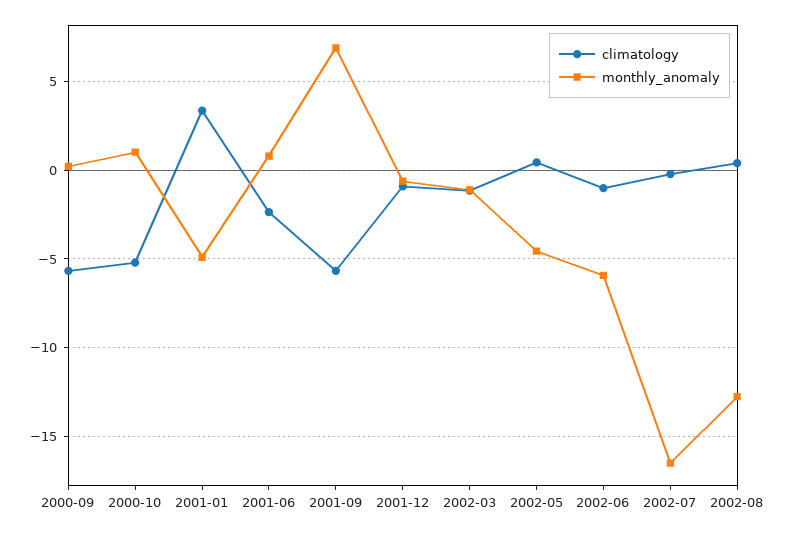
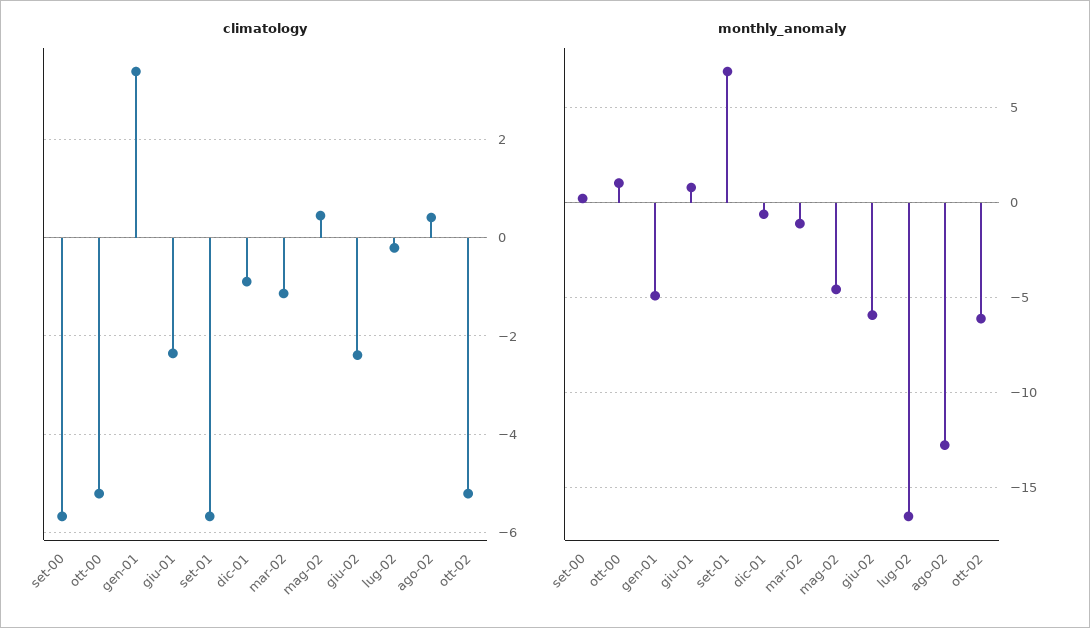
climatology, 2002-06: -1 -> -2.4
climatology, ott-02: none -> -5.2
monthly_anomaly, ott-02: none -> -6

